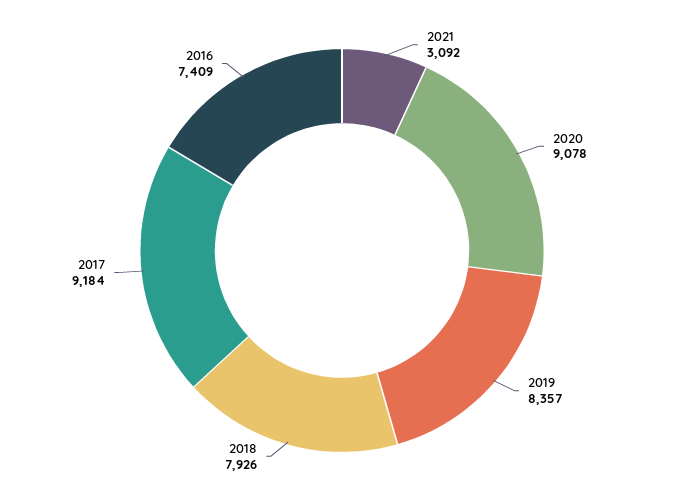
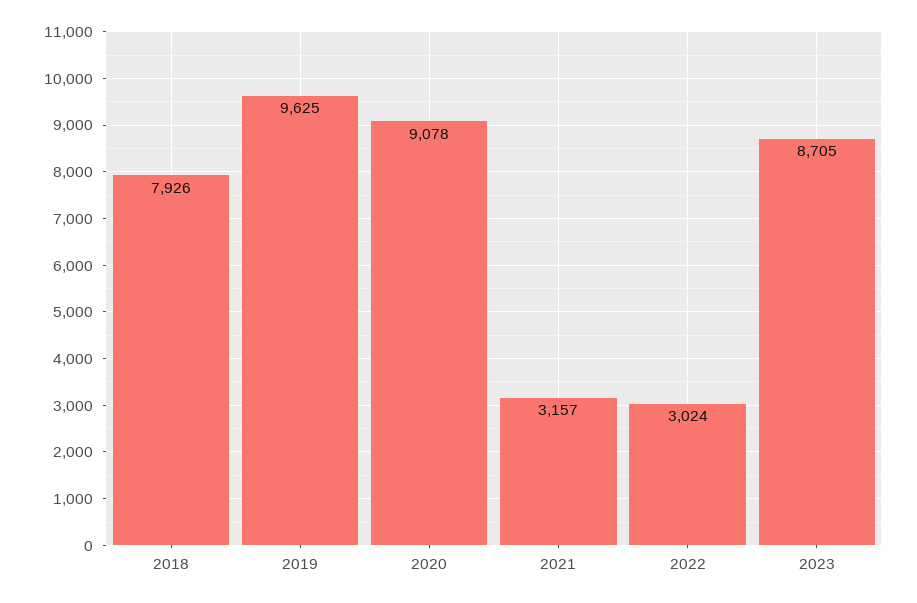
2021: 3092 -> 3157
2019: 8357 -> 9625
2017: 9184 -> none
2016: 7409 -> none
2022: none -> 3024
2023: none -> 8705

